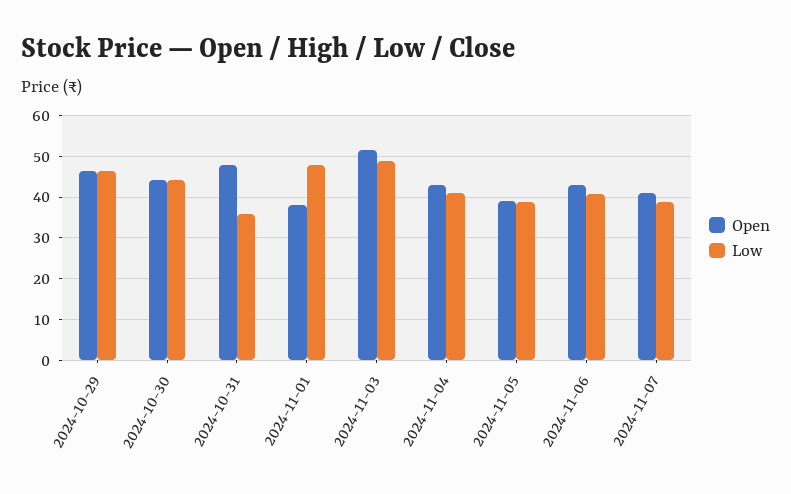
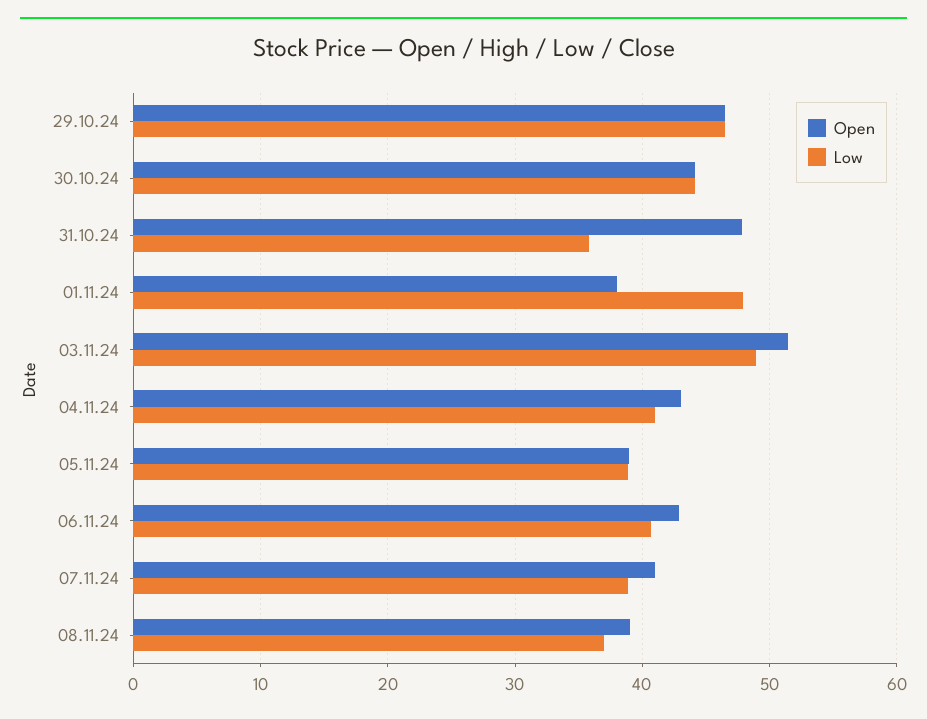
Open, 08.11.24: none -> 39
Low, 08.11.24: none -> 37

